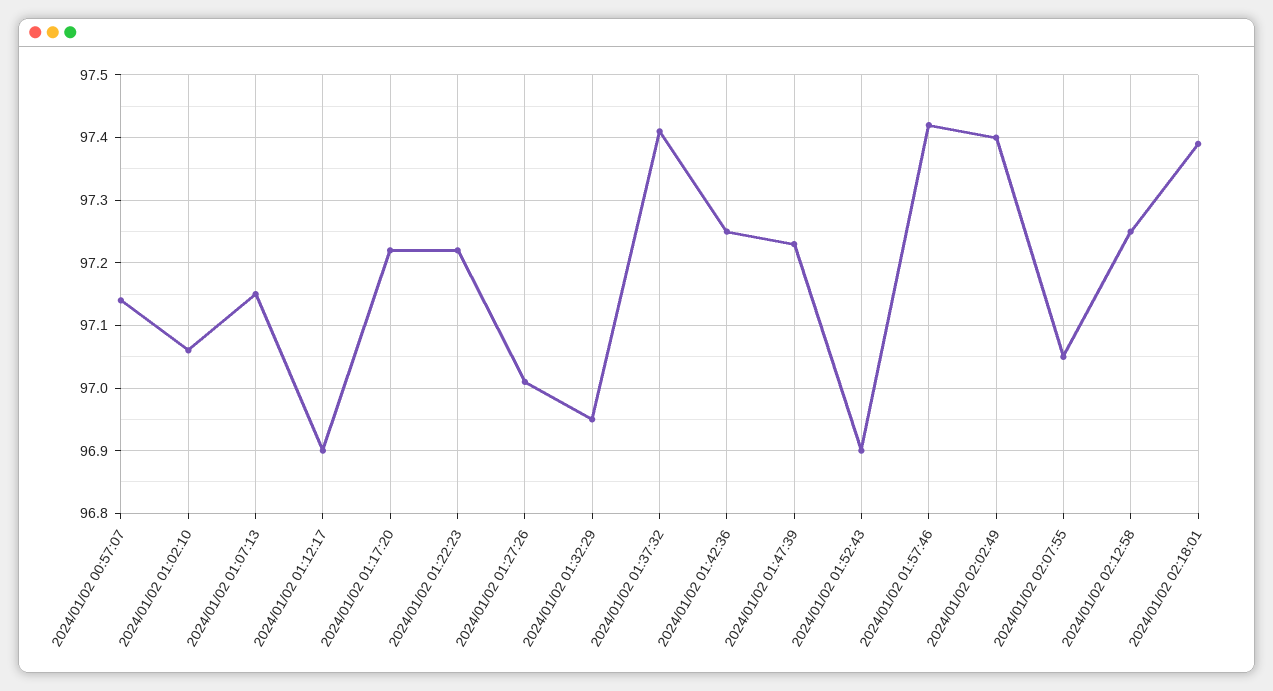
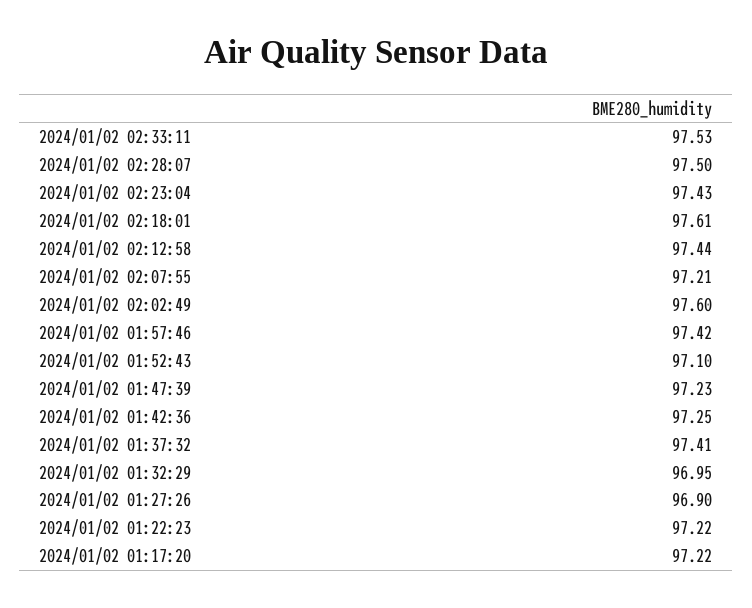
2024/01/02 00:57:07: 97.14 -> none
2024/01/02 01:02:10: 97.06 -> none
2024/01/02 01:07:13: 97.15 -> none
2024/01/02 01:12:17: 96.9 -> none
2024/01/02 01:27:26: 97.01 -> 96.9
2024/01/02 01:52:43: 96.9 -> 97.1
2024/01/02 02:02:49: 97.4 -> 97.6
2024/01/02 02:07:55: 97.05 -> 97.21
2024/01/02 02:12:58: 97.25 -> 97.44
2024/01/02 02:18:01: 97.39 -> 97.61
2024/01/02 02:33:11: none -> 97.53
2024/01/02 02:28:07: none -> 97.5
2024/01/02 02:23:04: none -> 97.43

